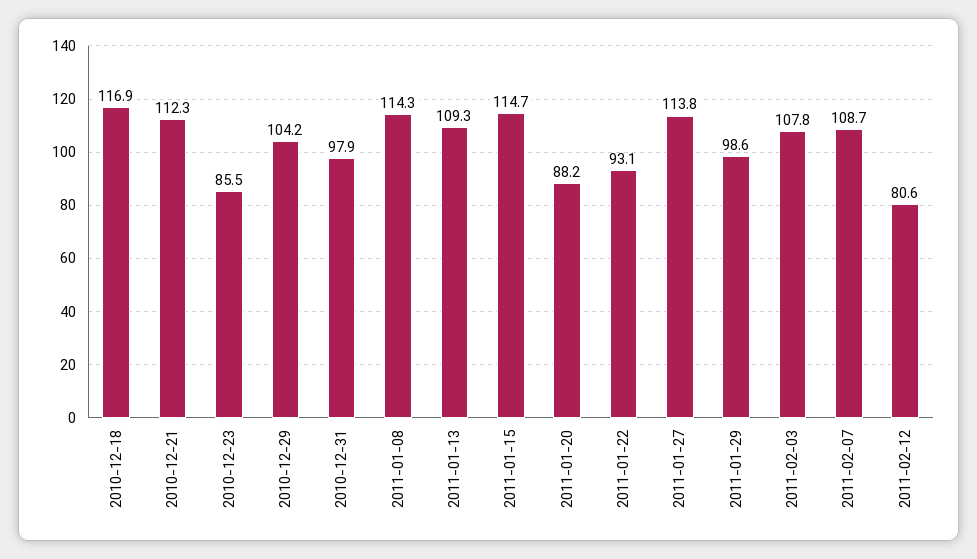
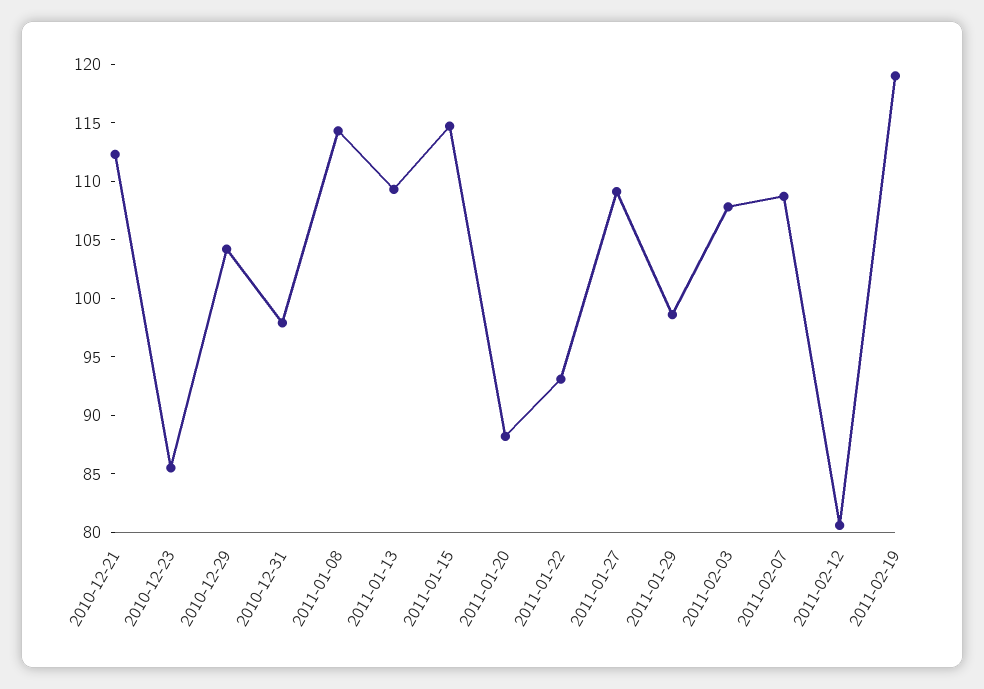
2010-12-18: 116.9 -> none
2011-01-27: 113.8 -> 109
2011-02-19: none -> 119

